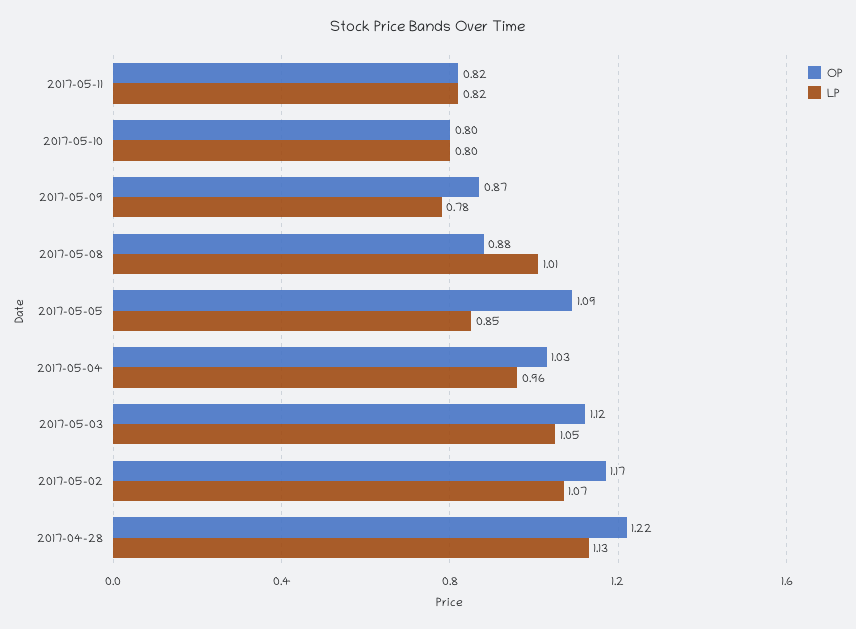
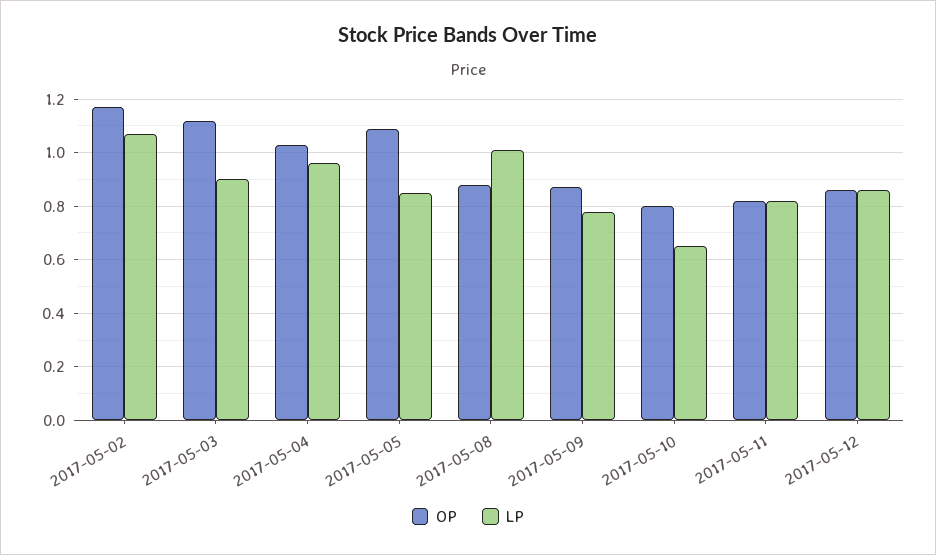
LP, 2017-05-10: 0.8 -> 0.65
LP, 2017-05-03: 1.05 -> 0.9
OP, 2017-04-28: 1.22 -> none
LP, 2017-04-28: 1.13 -> none
OP, 2017-05-12: none -> 0.85
LP, 2017-05-12: none -> 0.85

